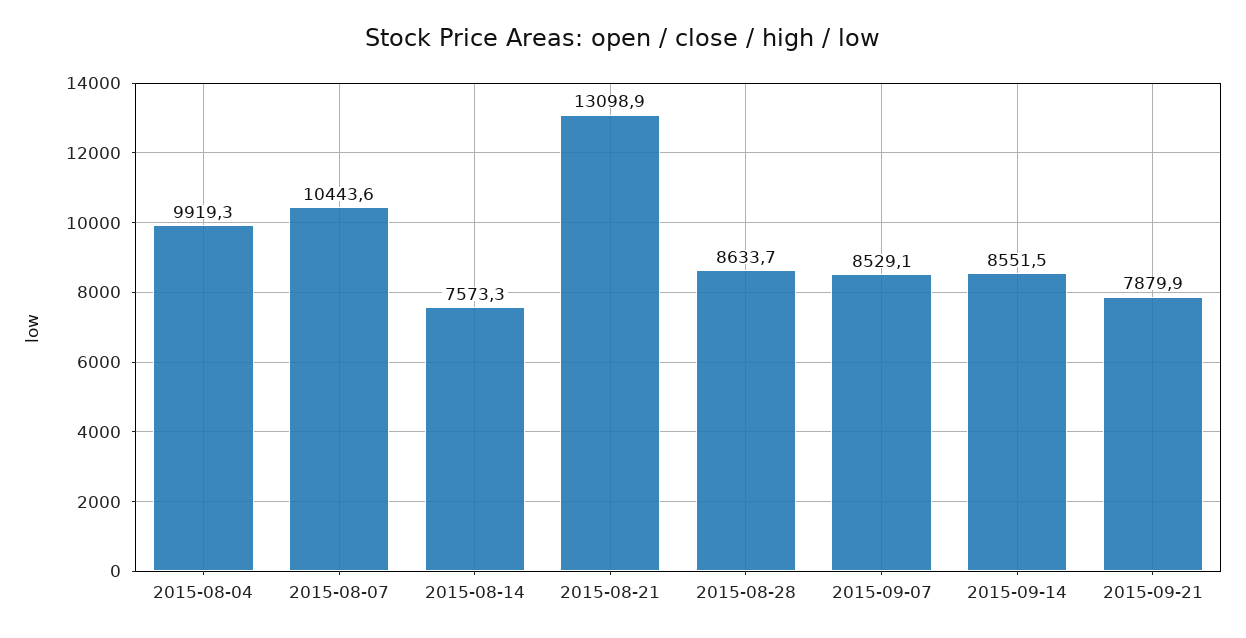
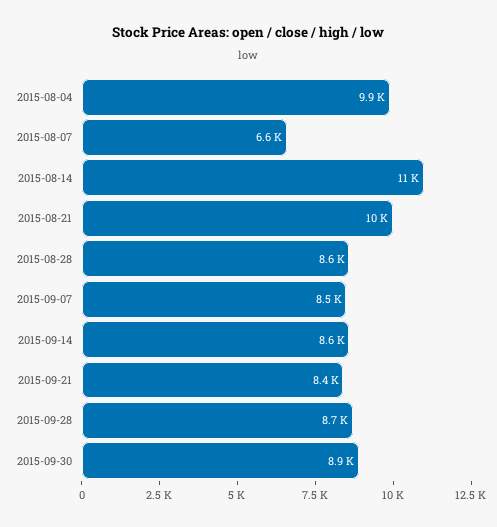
2015-08-07: 10443.6 -> 6600
2015-08-14: 7573.3 -> 11000
2015-08-21: 13098.9 -> 10000
2015-09-21: 7879.9 -> 8400
2015-09-28: none -> 8700
2015-09-30: none -> 8900

